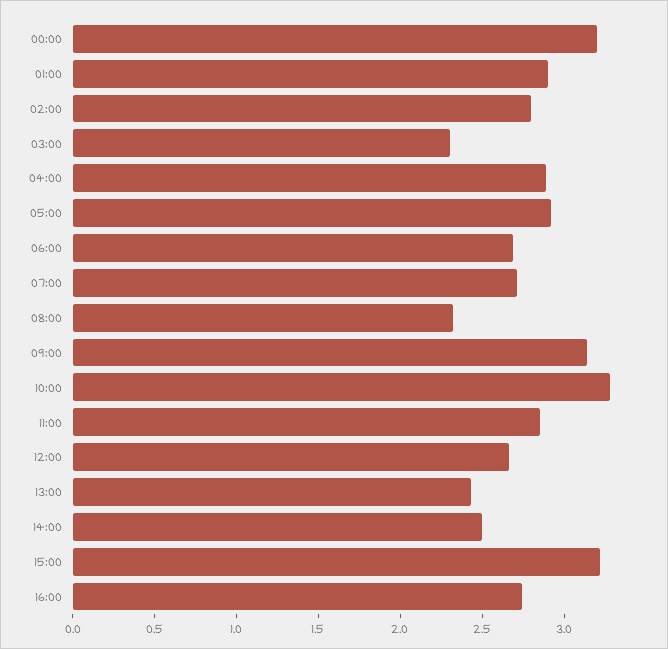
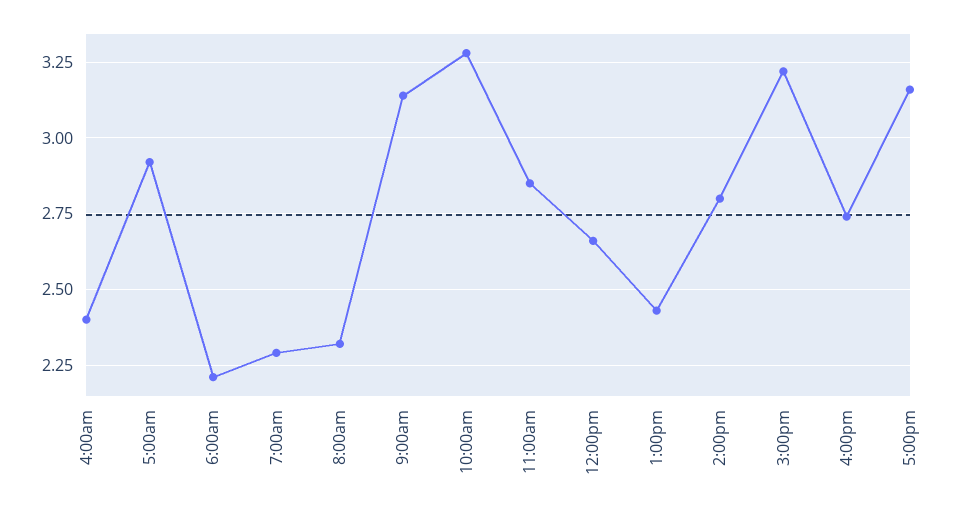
00:00: 3.2 -> none
01:00: 2.9 -> none
02:00: 2.8 -> none
03:00: 2.3 -> none
04:00: 2.9 -> 2.4
06:00: 2.7 -> 2.2
07:00: 2.7 -> 2.3
14:00: 2.5 -> 2.8
5:00pm: none -> 3.15

